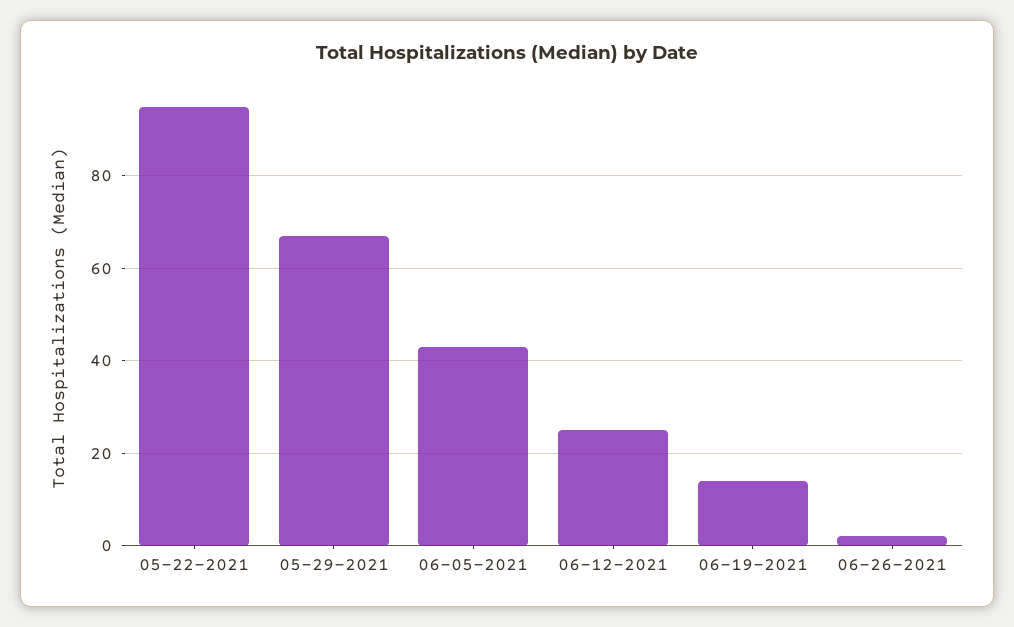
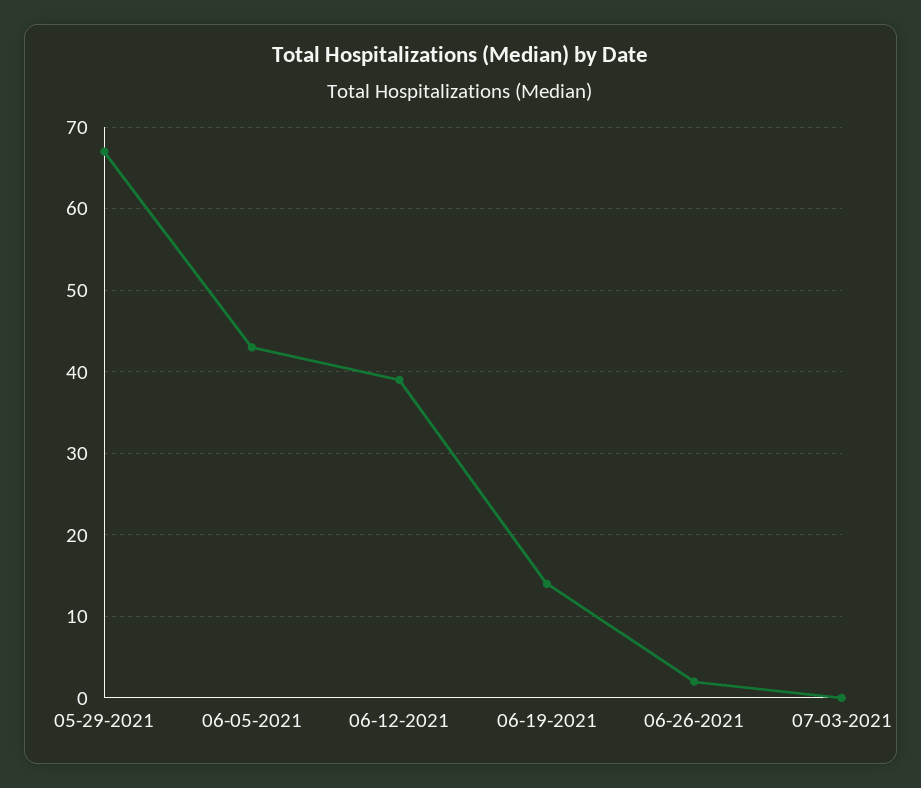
05-22-2021: 95 -> none
06-12-2021: 25 -> 39
07-03-2021: none -> 0

